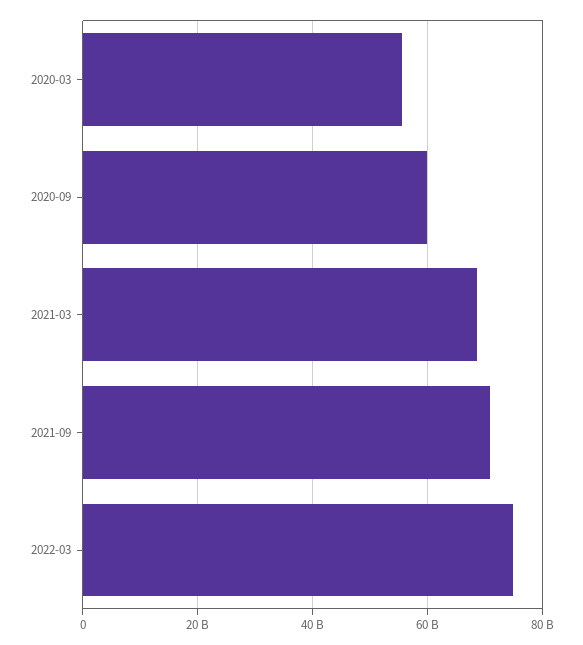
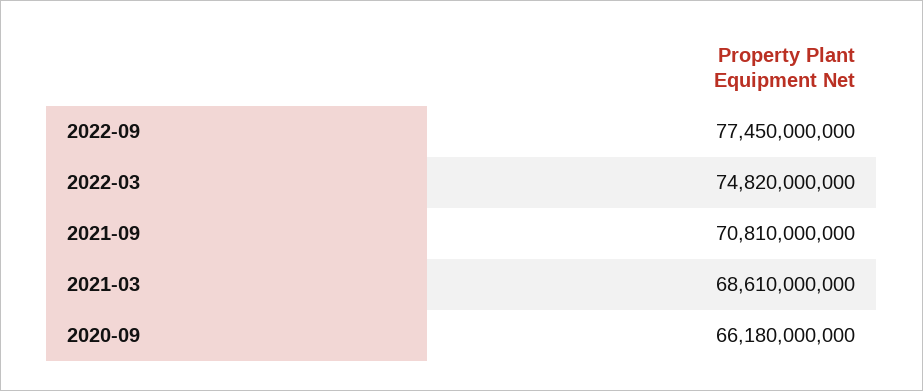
2020-03: 56000000000 -> none
2020-09: 60000000000 -> 66180000000
2022-09: none -> 77450000000

